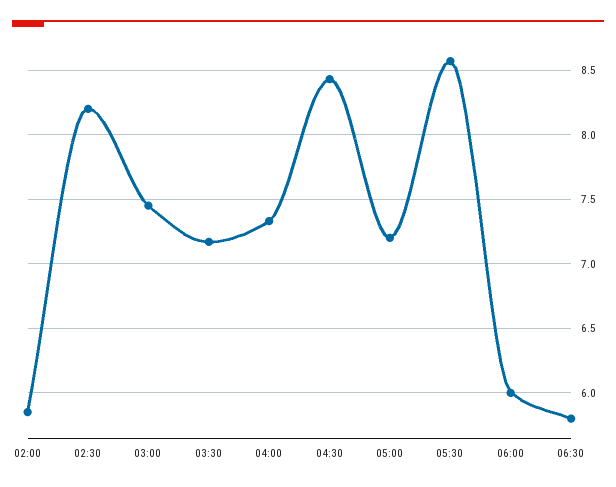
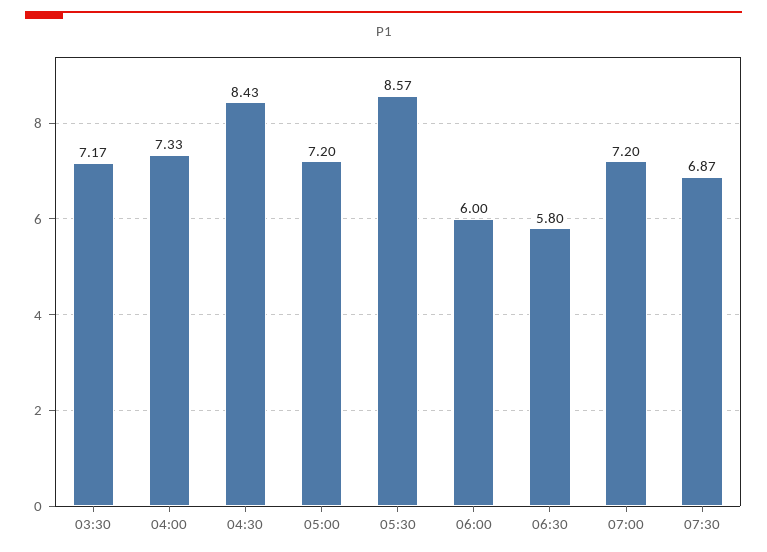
02:00: 5.85 -> none
02:30: 8.2 -> none
03:00: 7.45 -> none
07:00: none -> 7.2
07:30: none -> 6.87

